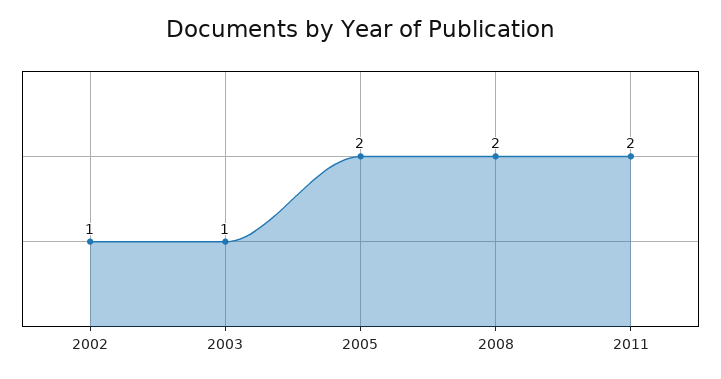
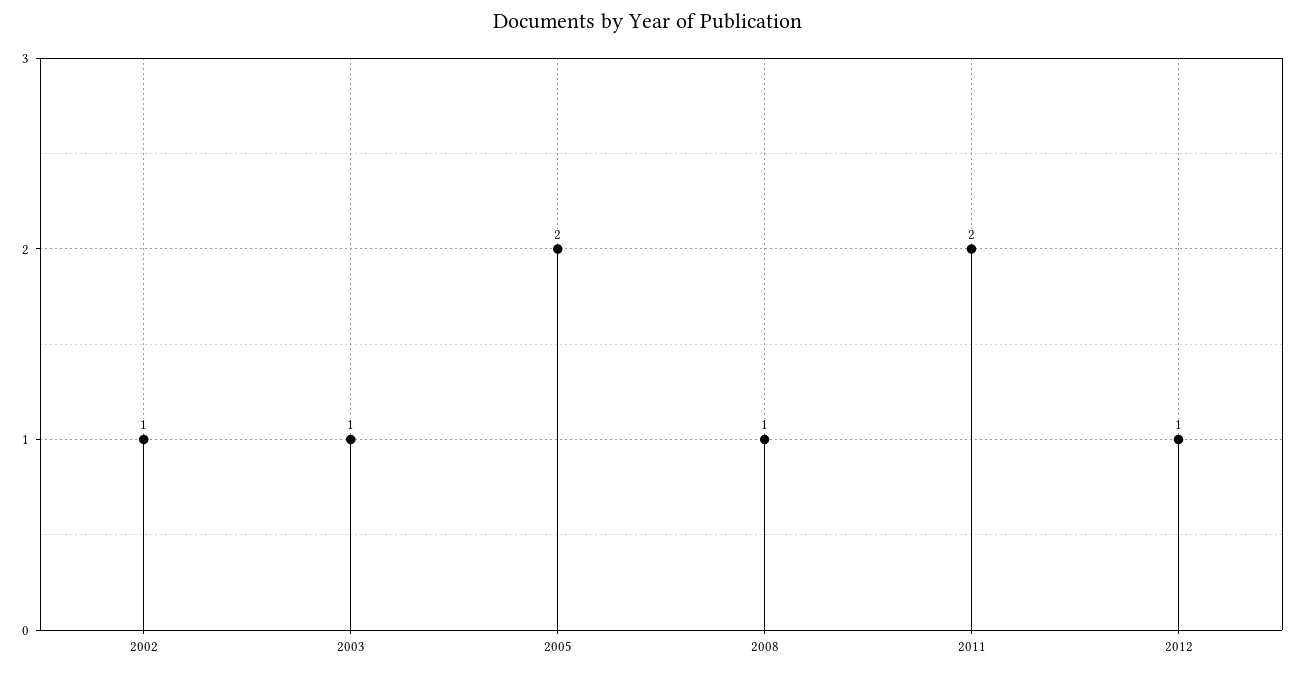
2008: 2 -> 1
2012: none -> 1

